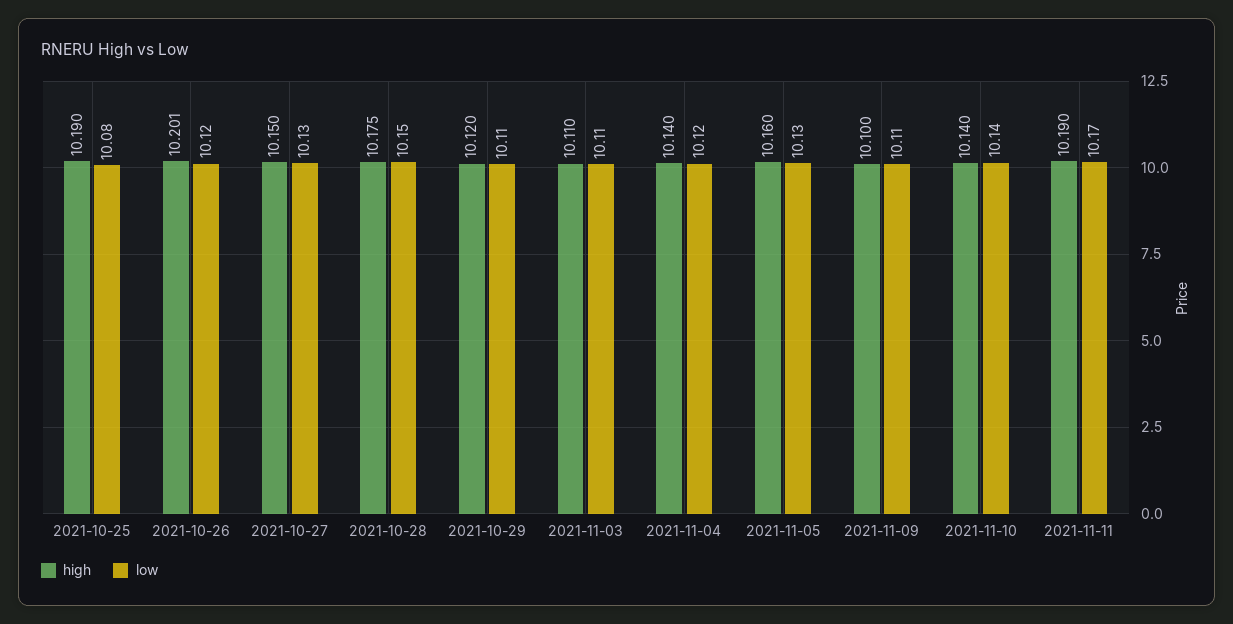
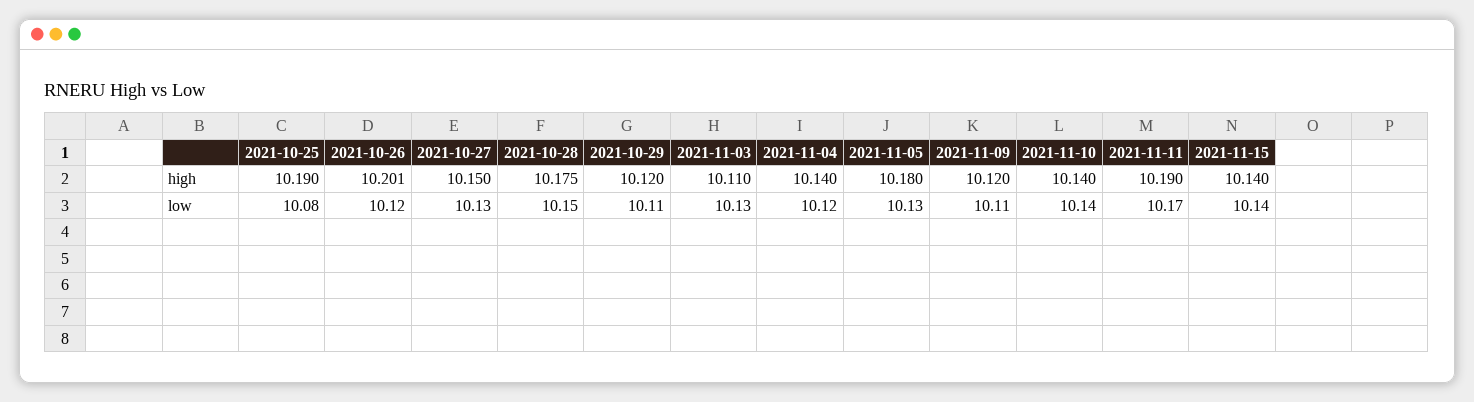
low, 2021-11-03: 10.11 -> 10.13
high, 2021-11-05: 10.16 -> 10.18
high, 2021-11-09: 10.1 -> 10.12
high, 2021-11-15: none -> 10.14
low, 2021-11-15: none -> 10.14

